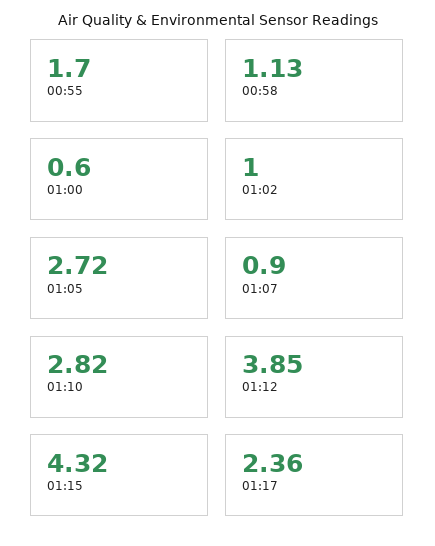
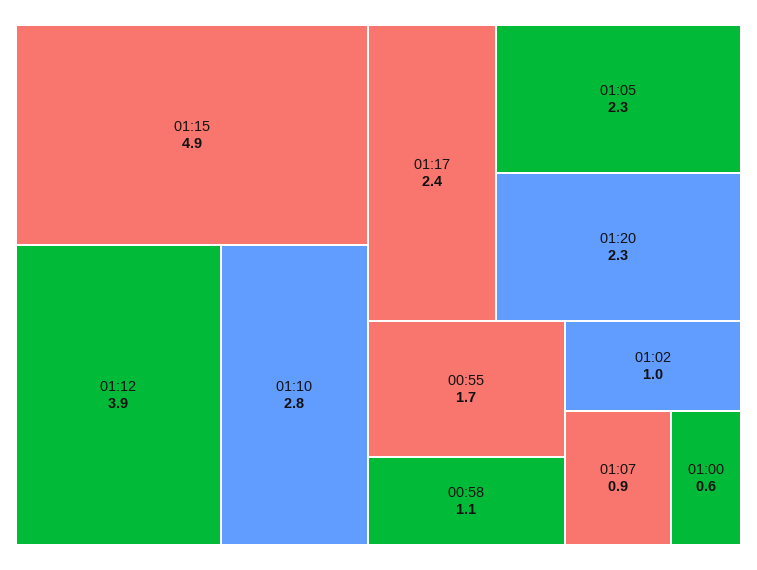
01:05: 2.72 -> 2.3
01:15: 4.32 -> 4.9
01:20: none -> 2.3

